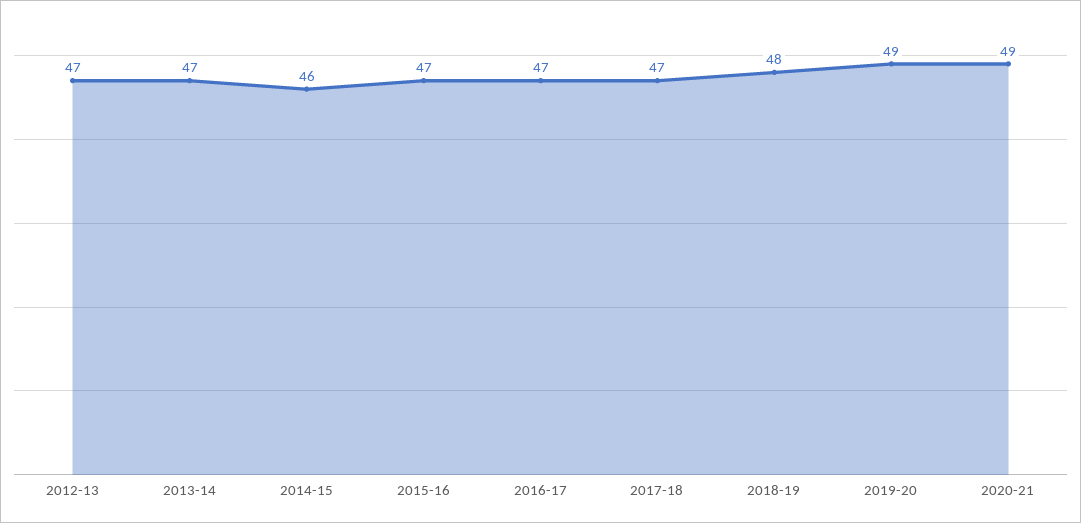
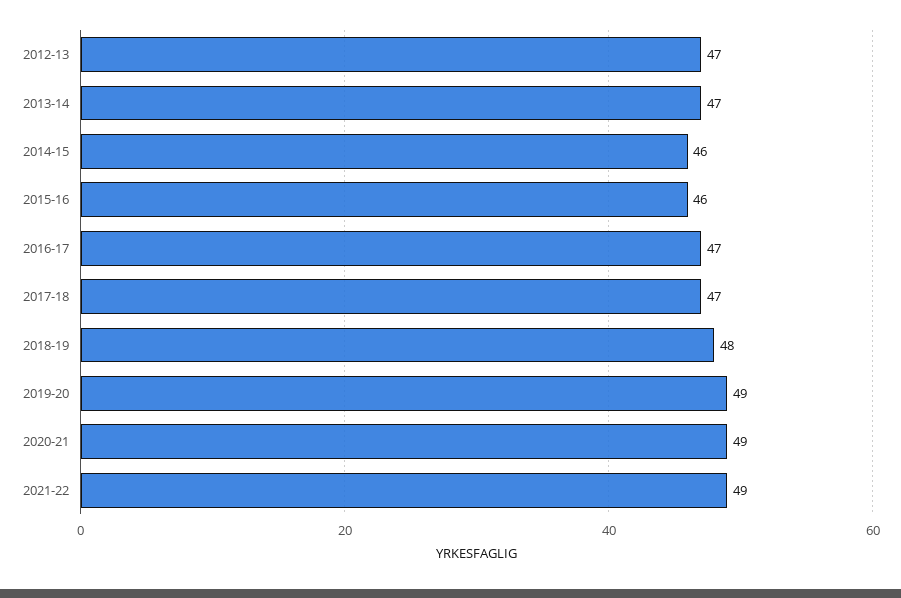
2015-16: 47 -> 46
2021-22: none -> 49

